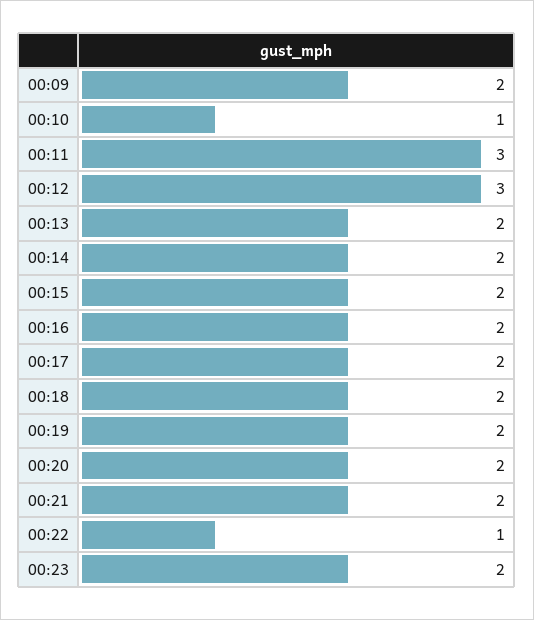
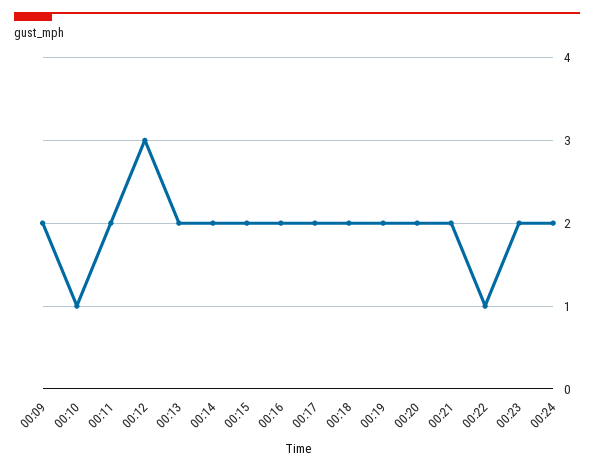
00:11: 3 -> 2
00:24: none -> 2

